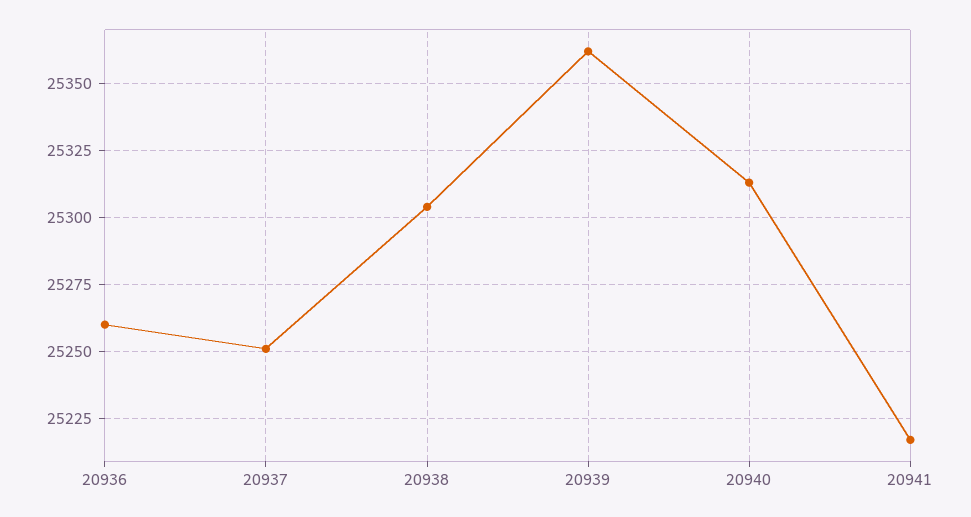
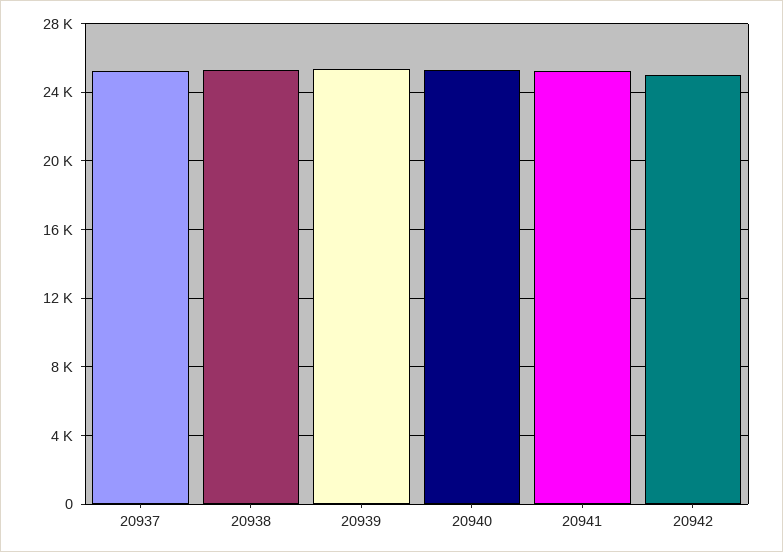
20936: 25260 -> none
20942: none -> 25000

